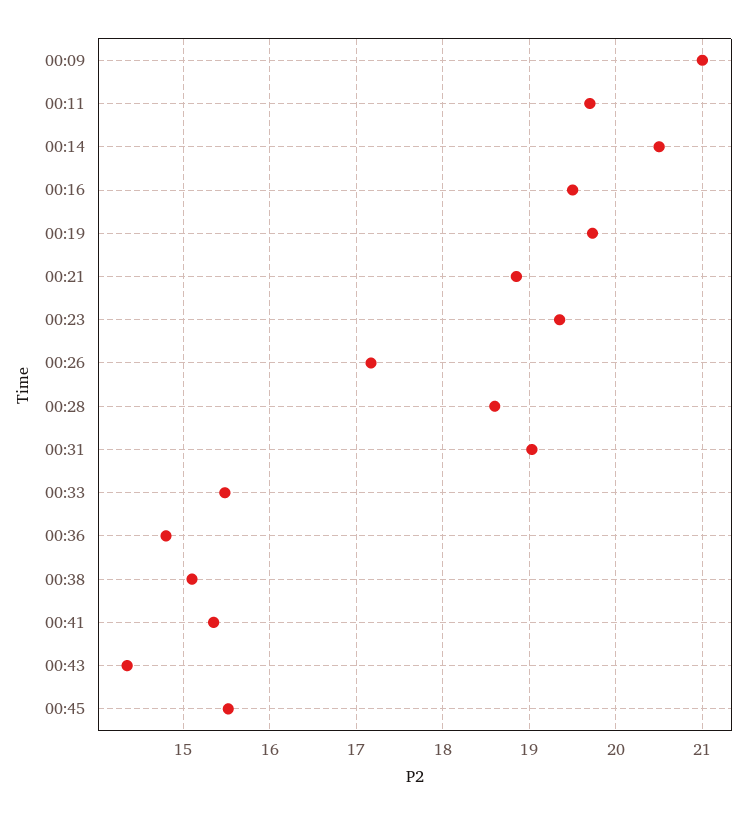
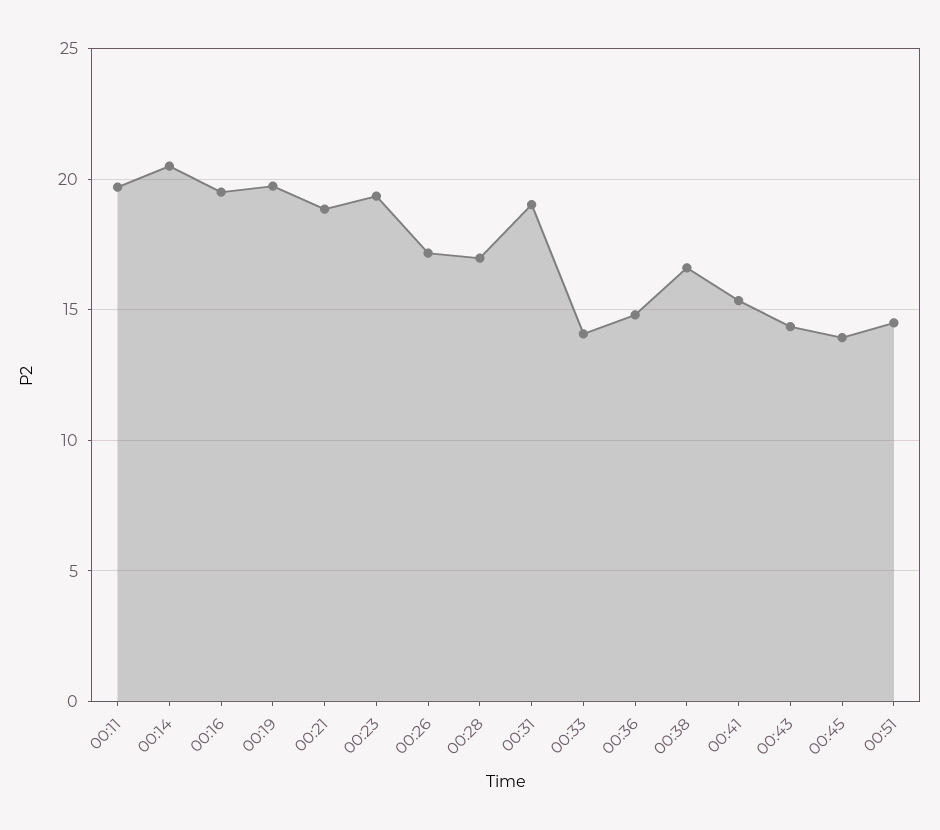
00:09: 21 -> none
00:28: 18.6 -> 17
00:33: 15.5 -> 14
00:38: 15.1 -> 16.5
00:45: 15.5 -> 14
00:51: none -> 14.5

